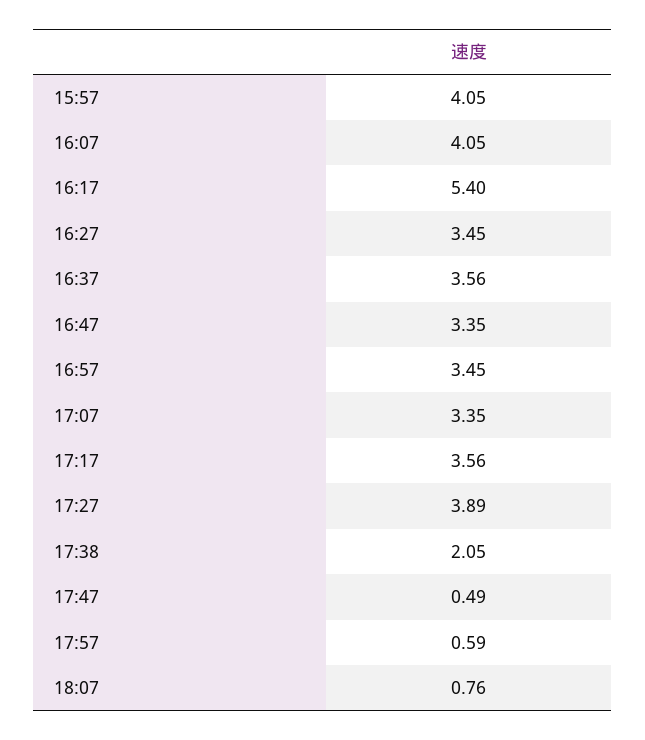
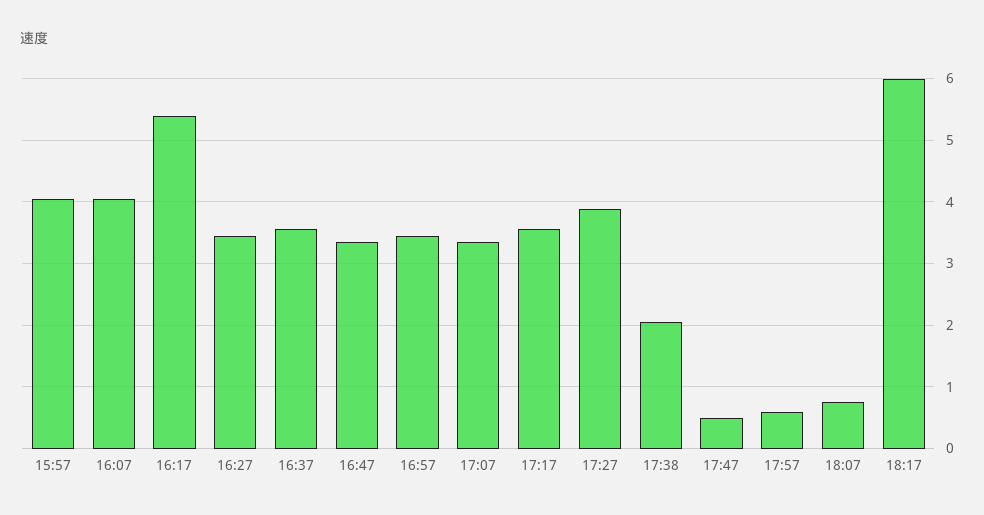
18:17: none -> 6

